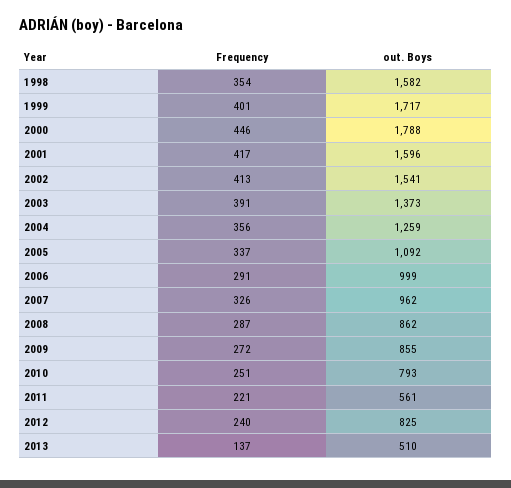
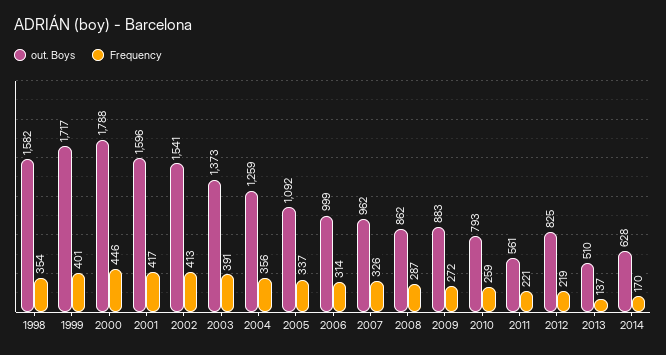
Frequency, 2006: 291 -> 314
out. Boys, 2009: 855 -> 883
Frequency, 2010: 251 -> 259
Frequency, 2012: 240 -> 219
out. Boys, 2014: none -> 628
Frequency, 2014: none -> 170

